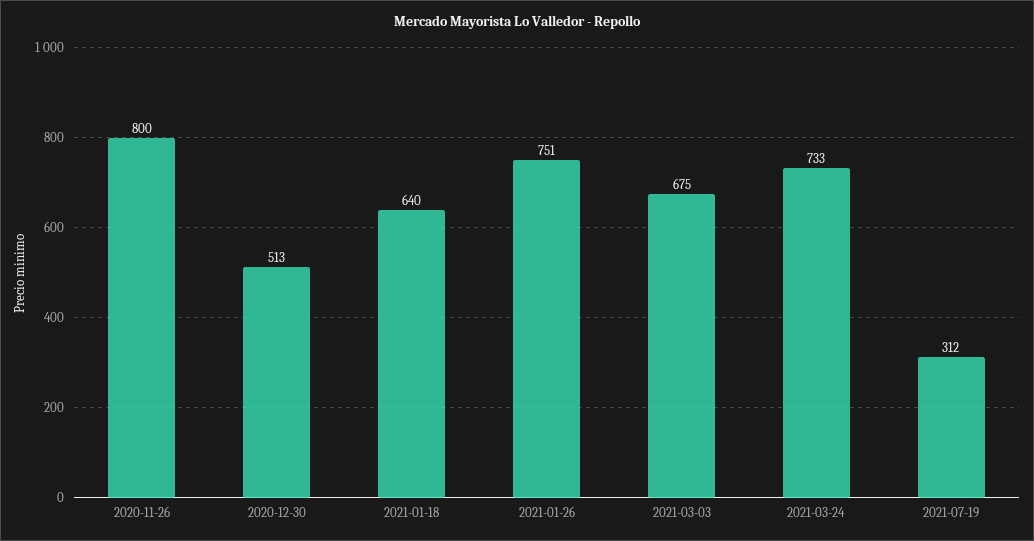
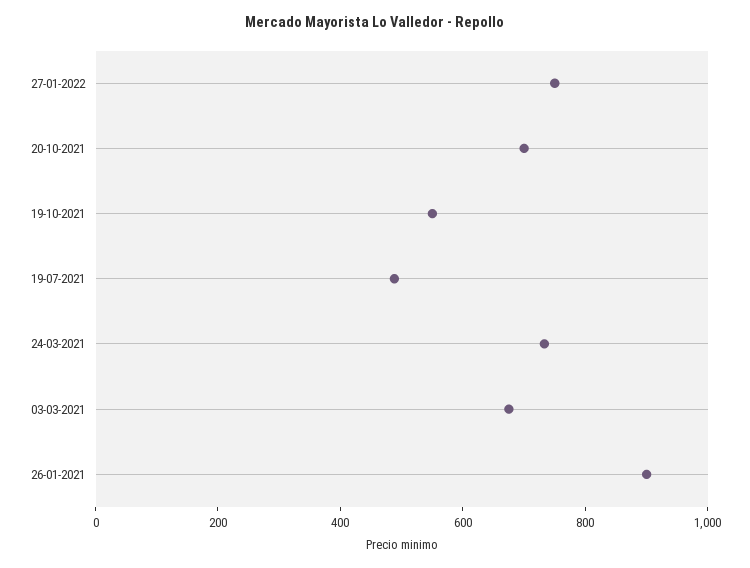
2020-11-26: 800 -> none
2020-12-30: 513 -> none
2021-01-18: 640 -> none
2021-01-26: 751 -> 900
2021-07-19: 312 -> 500
27-01-2022: none -> 750
20-10-2021: none -> 700
19-10-2021: none -> 550

